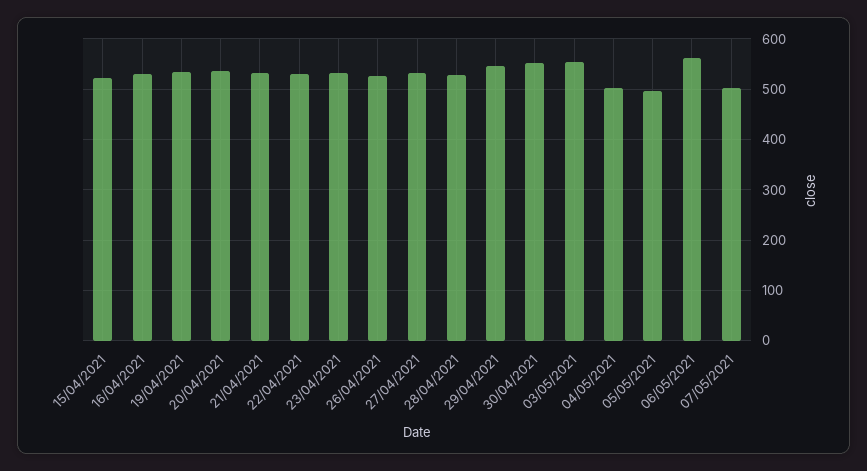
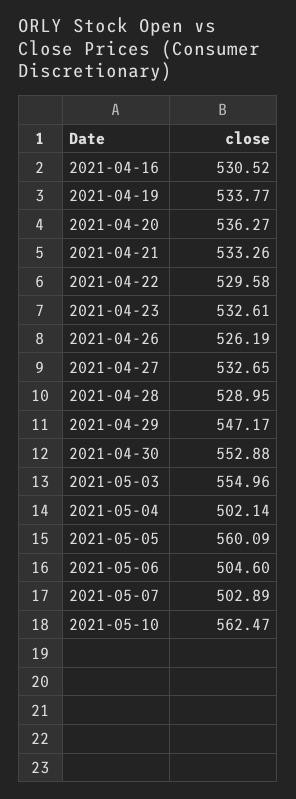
15/04/2021: 520 -> none
05/05/2021: 500 -> 560.09
06/05/2021: 560 -> 504.6
2021-05-10: none -> 562.47

